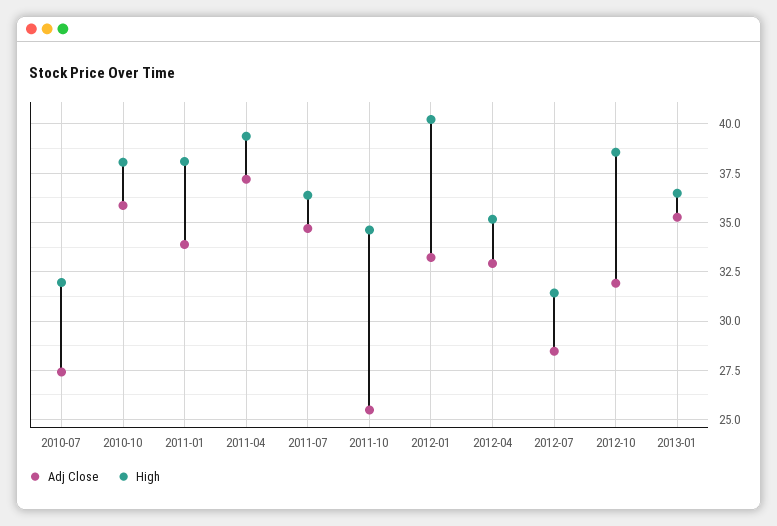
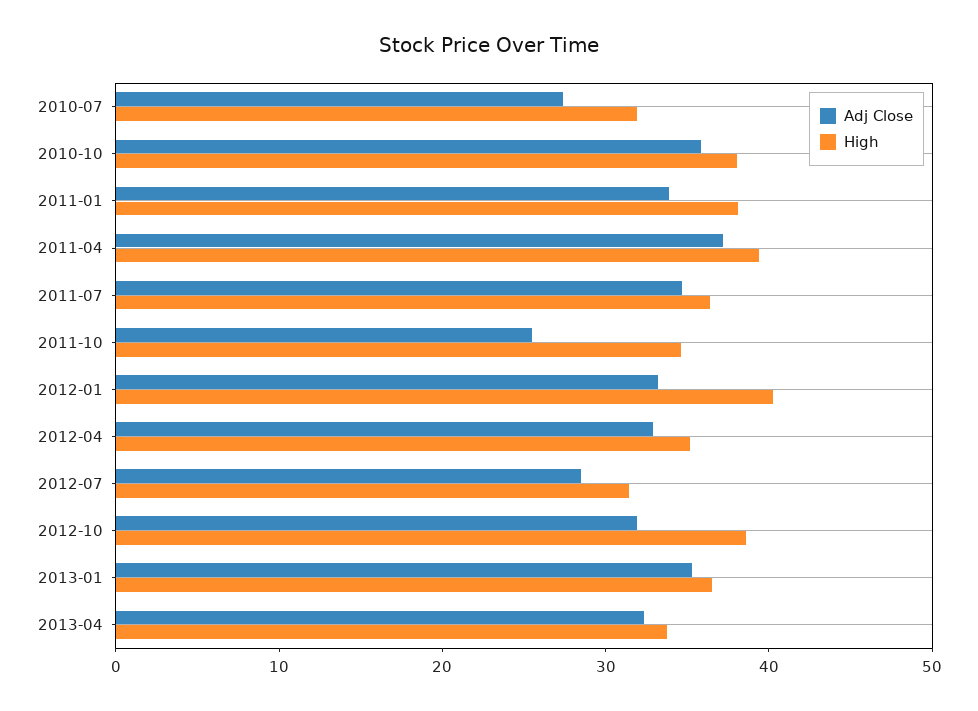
Adj Close, 2013-04: none -> 32
High, 2013-04: none -> 34

